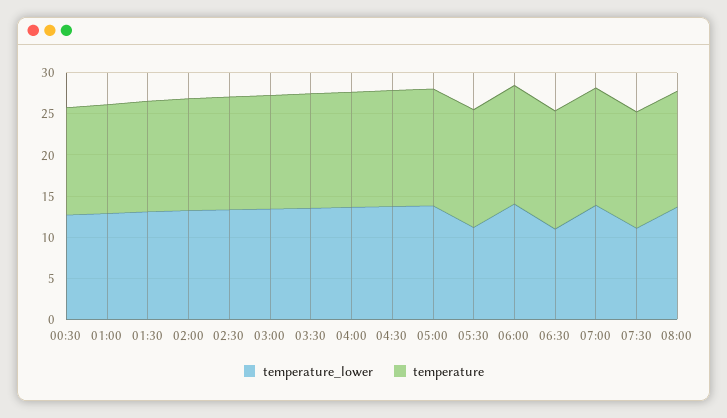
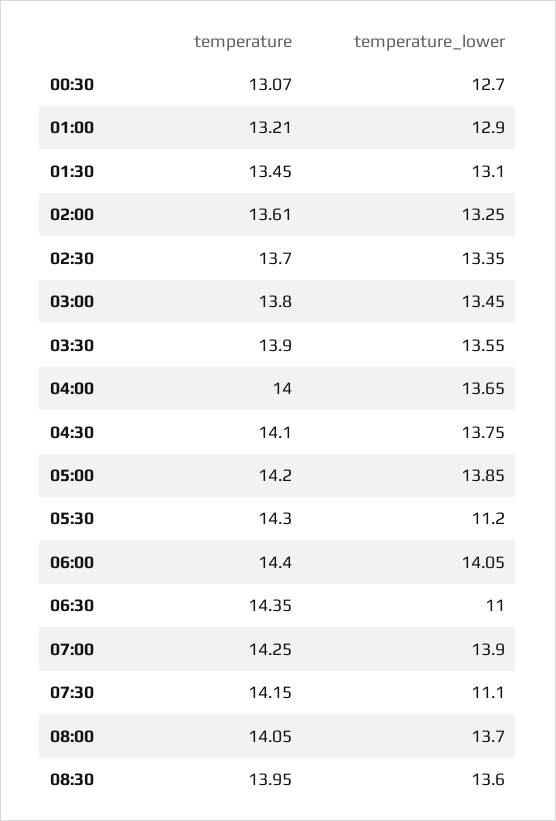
temperature, 08:30: none -> 13.95
temperature_lower, 08:30: none -> 13.6

